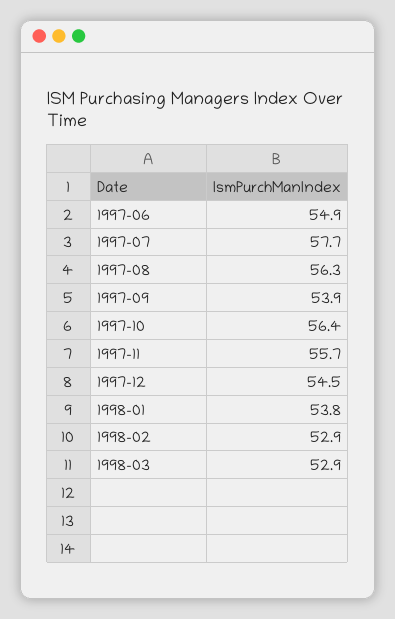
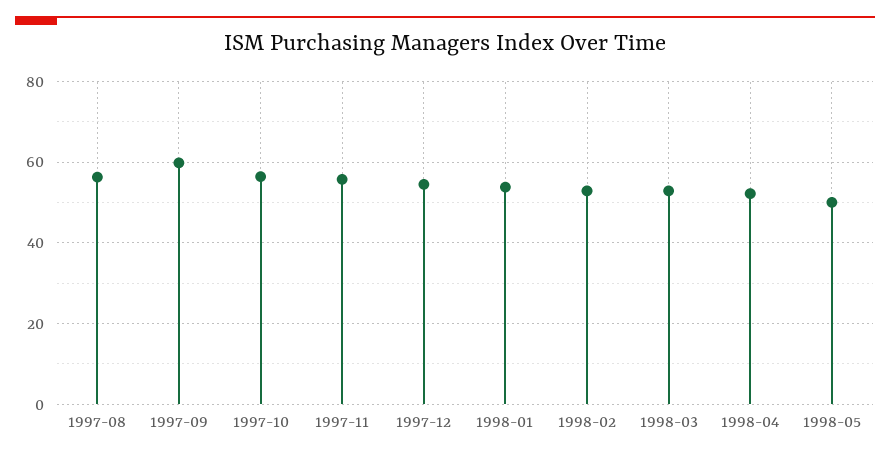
1997-06: 54.9 -> none
1997-07: 57.7 -> none
1997-09: 53.9 -> 60
1998-04: none -> 52
1998-05: none -> 50

